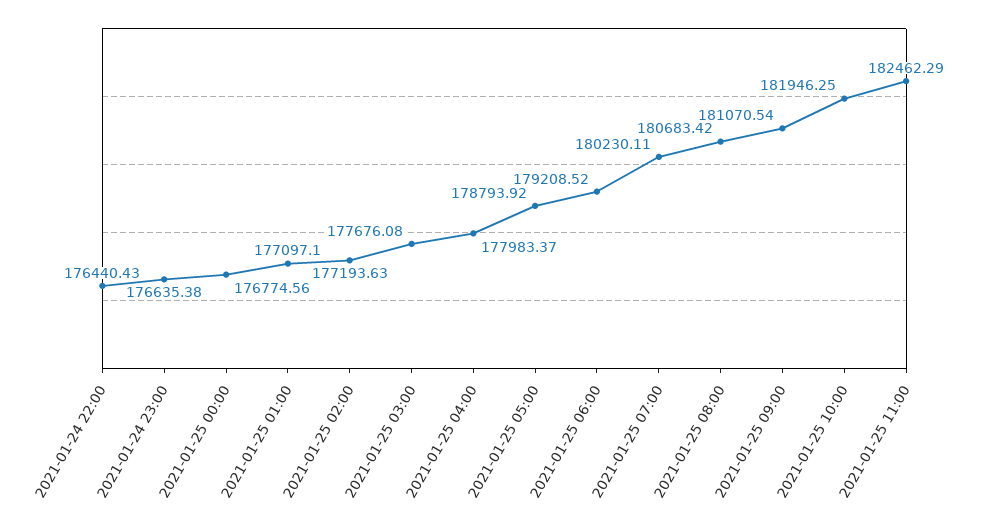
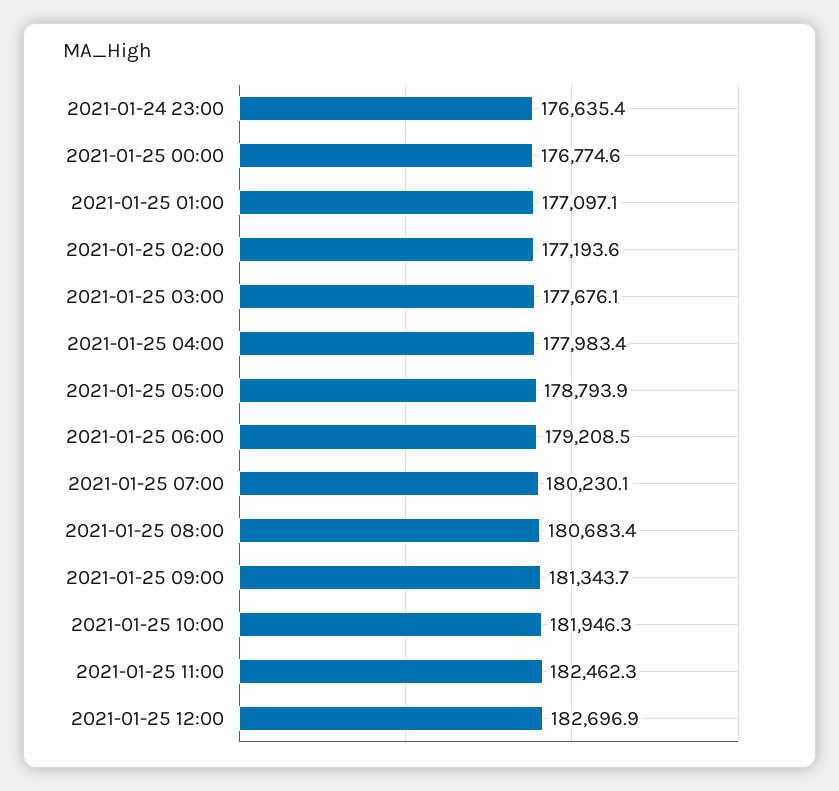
2021-01-24 22:00: 176440.43 -> none
2021-01-25 09:00: 181070.54 -> 181343.7
2021-01-25 12:00: none -> 182696.9

